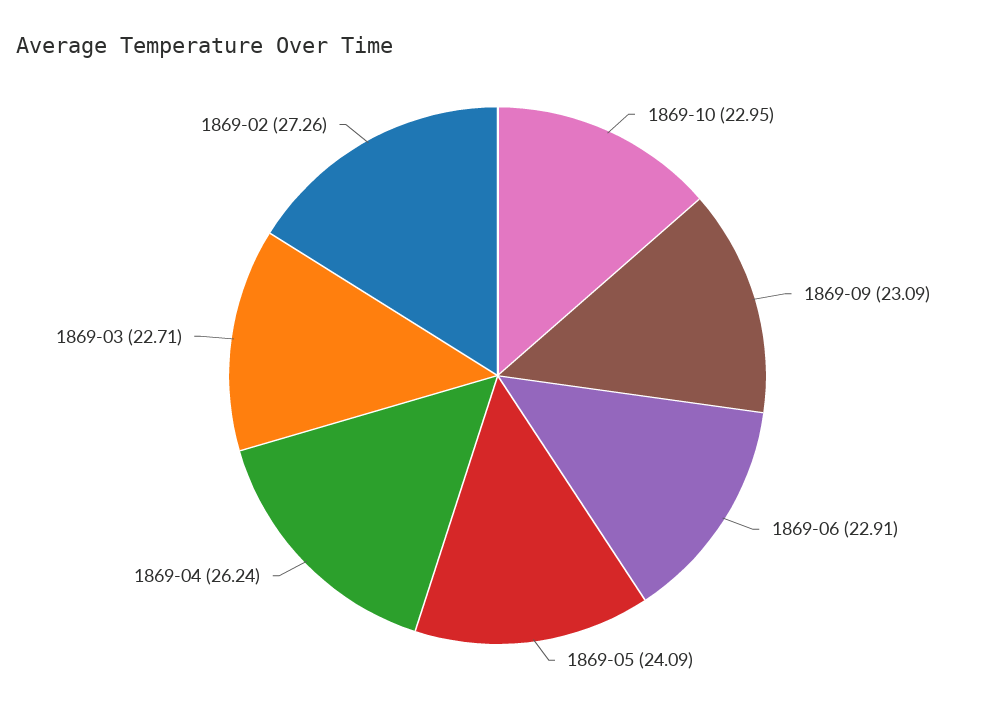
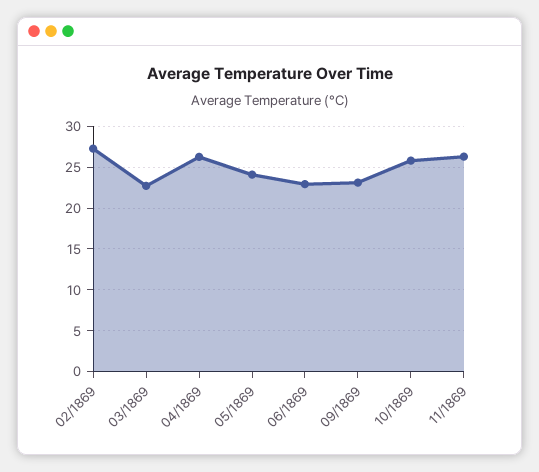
1869-10: 22.95 -> 26
11/1869: none -> 26

